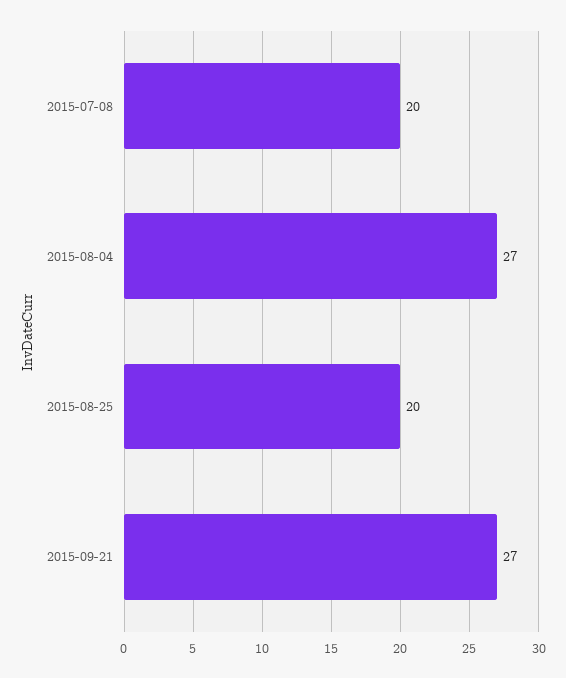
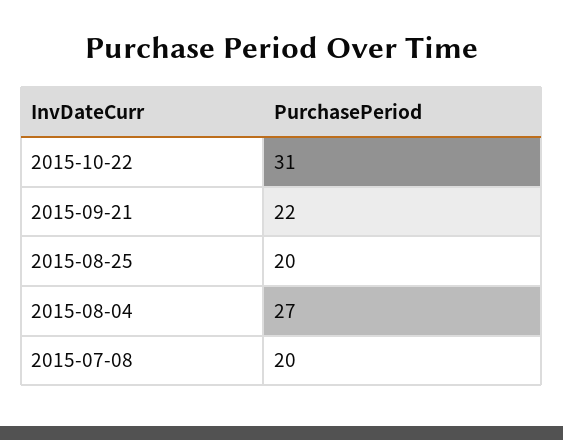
2015-09-21: 27 -> 22
2015-10-22: none -> 31

